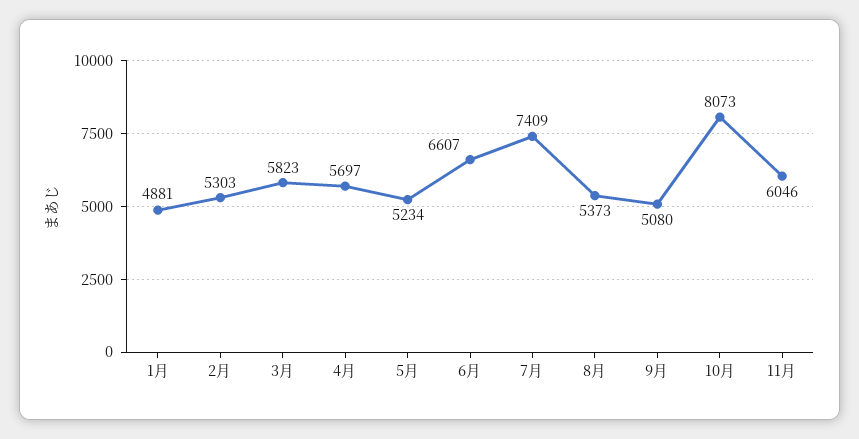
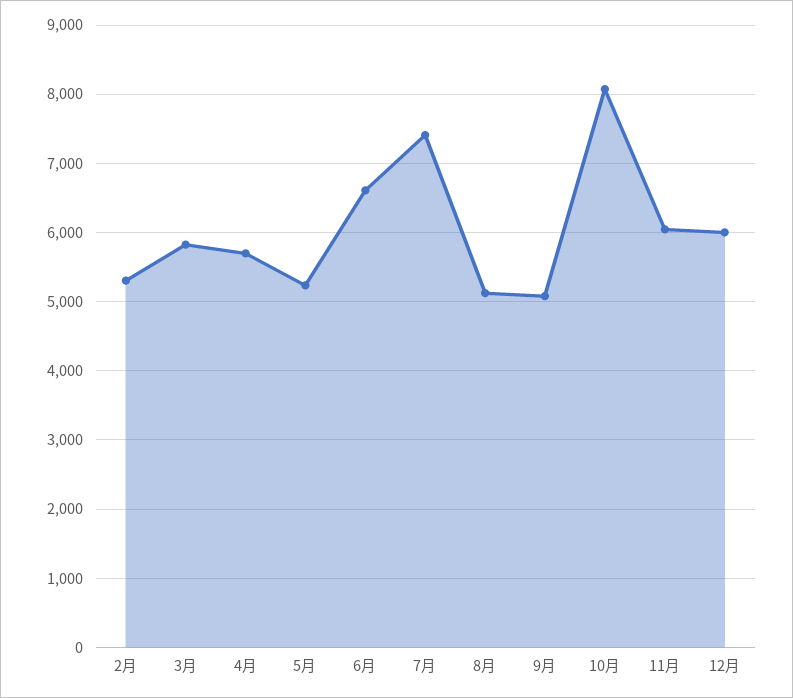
1月: 4881 -> none
8月: 5373 -> 5100
12月: none -> 6000

